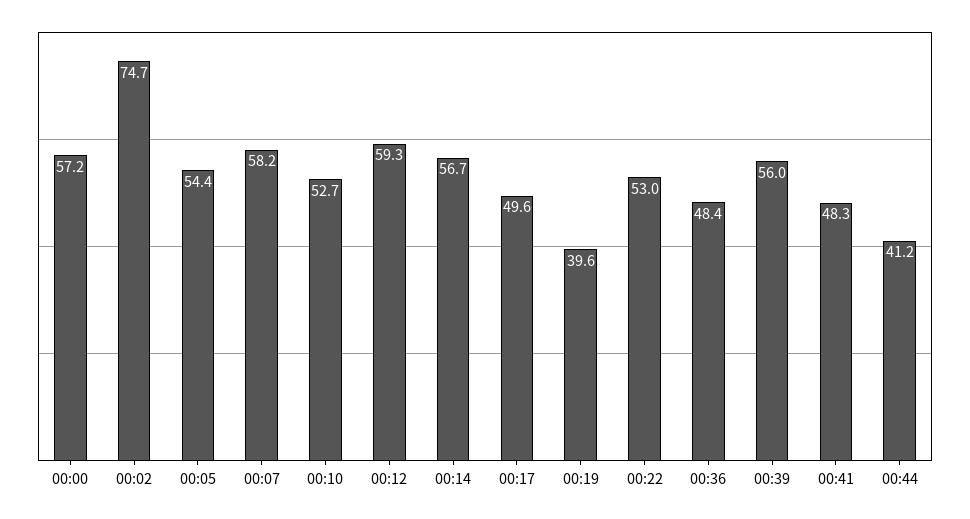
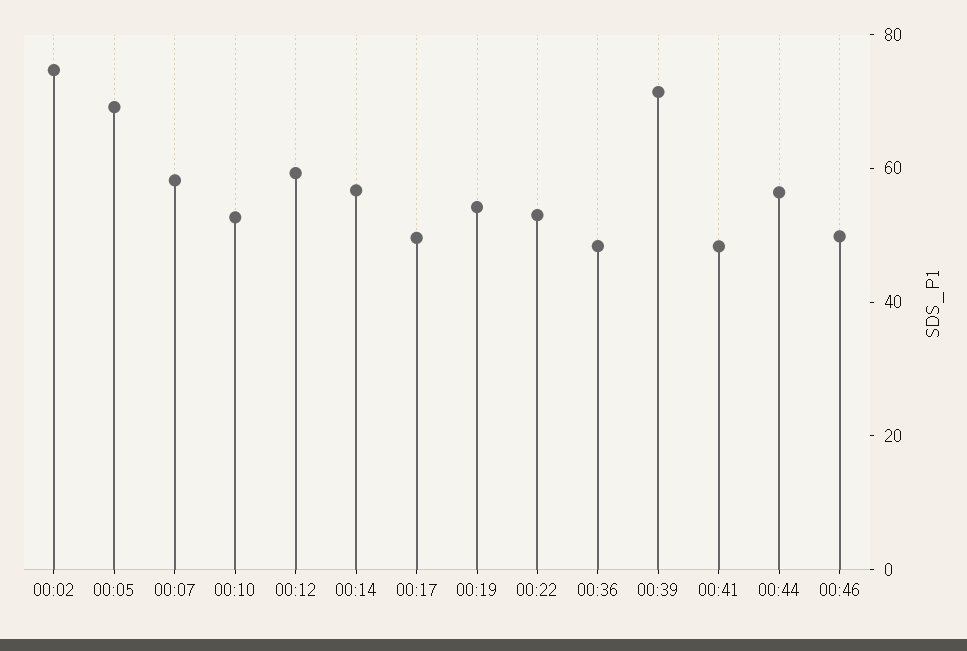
00:00: 57.2 -> none
00:05: 54.4 -> 70
00:19: 39.6 -> 55
00:39: 56 -> 70
00:44: 41.2 -> 55
00:46: none -> 50

